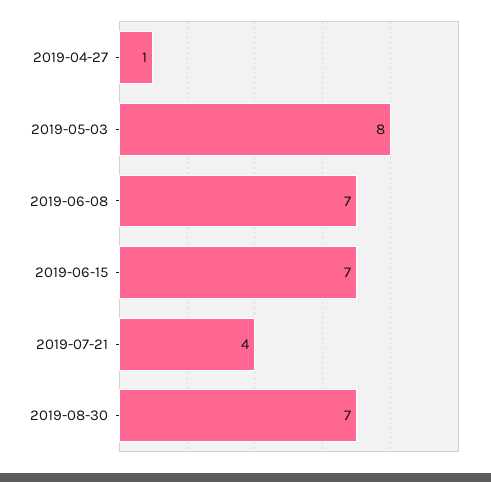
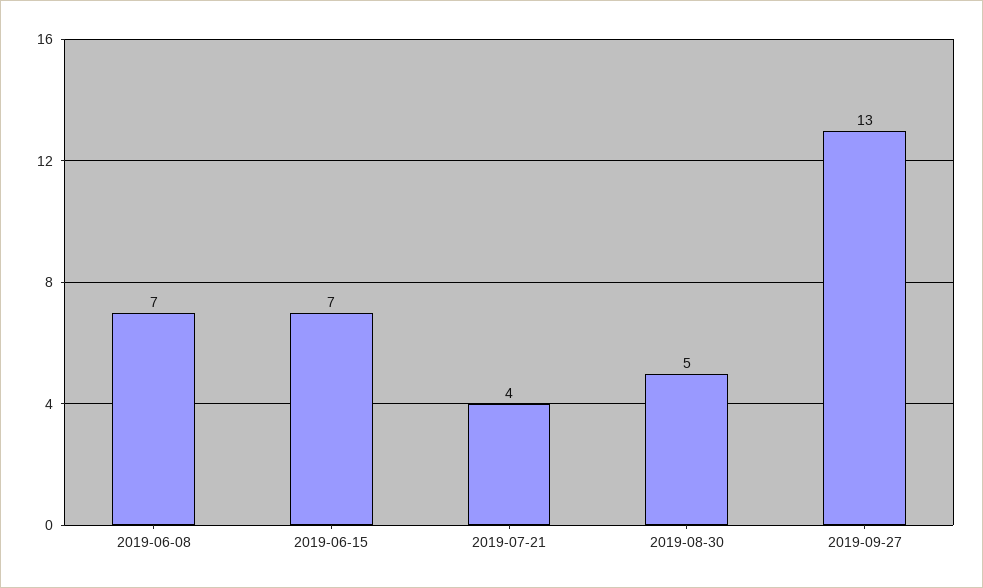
2019-04-27: 1 -> none
2019-05-03: 8 -> none
2019-08-30: 7 -> 5
2019-09-27: none -> 13

